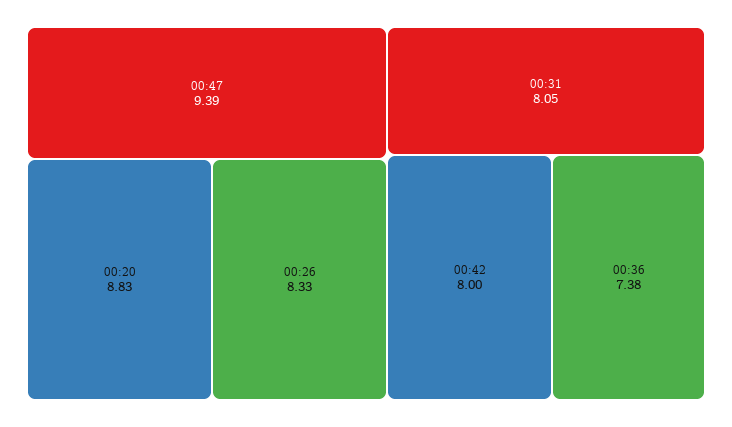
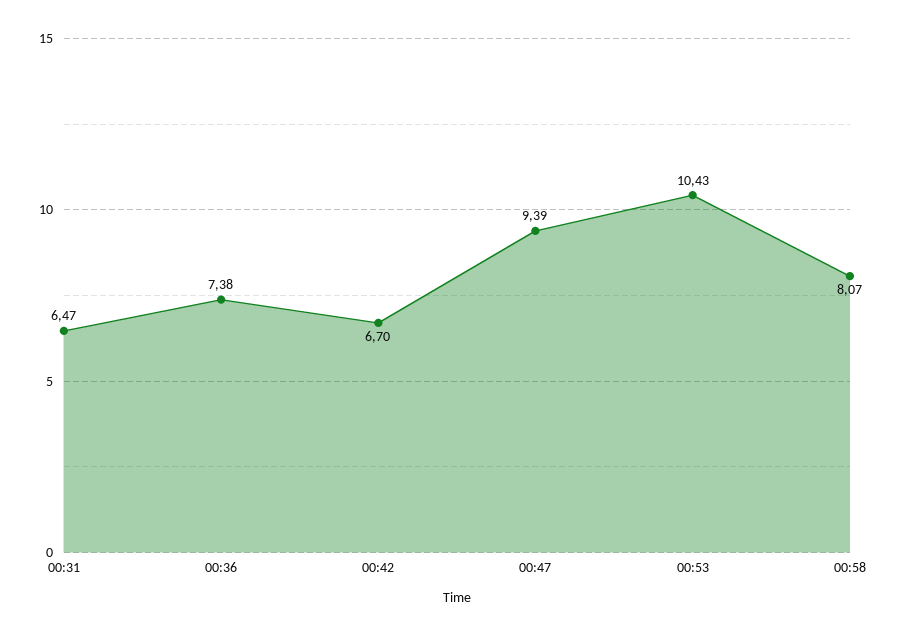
00:20: 8.83 -> none
00:26: 8.33 -> none
00:31: 8.05 -> 6.47
00:42: 8 -> 6.7
00:53: none -> 10.43
00:58: none -> 8.07

